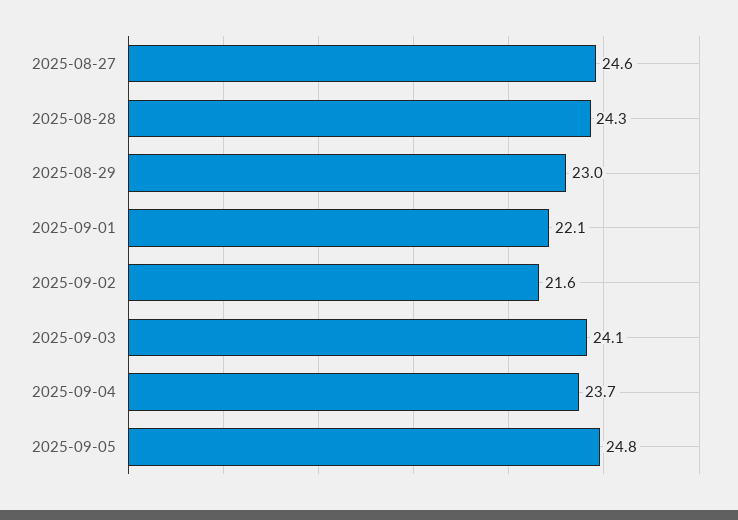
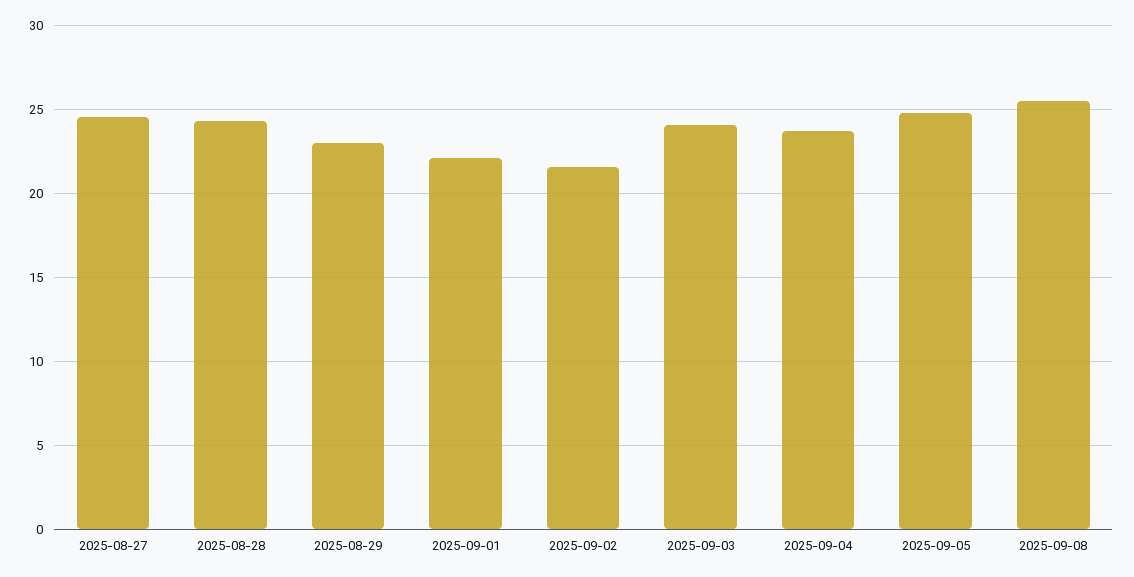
2025-09-08: none -> 25.5

